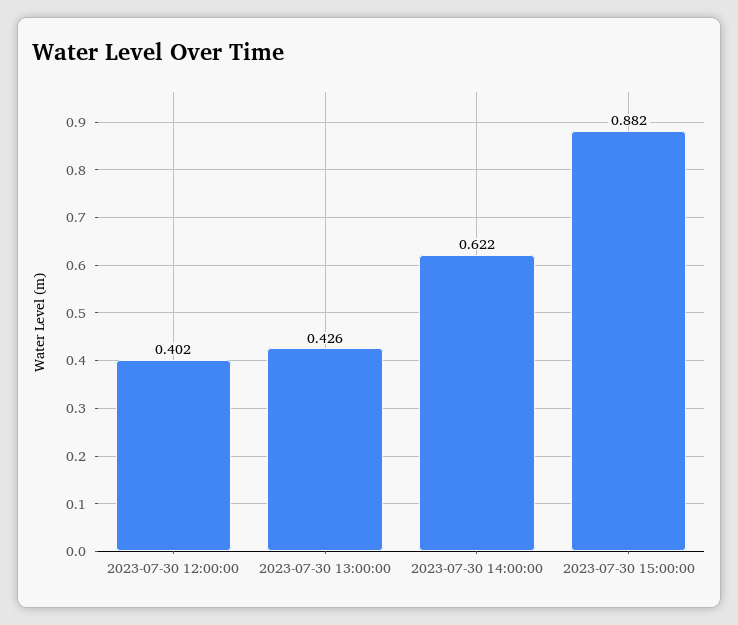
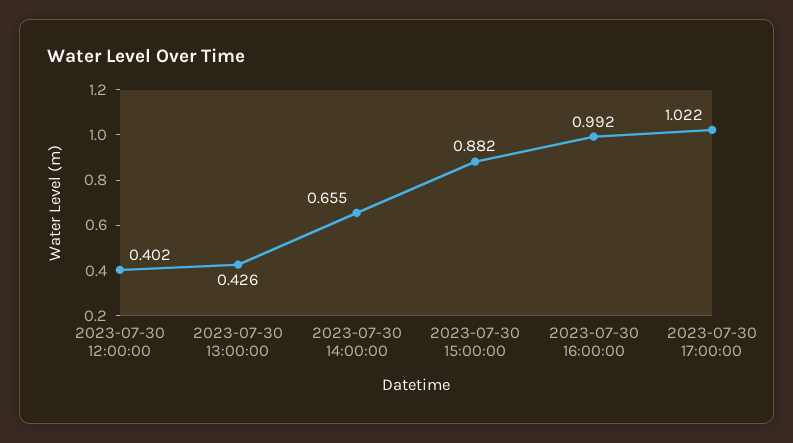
2023-07-30 14:00:00: 0.622 -> 0.655
2023-07-30 16:00:00: none -> 0.992
2023-07-30 17:00:00: none -> 1.022

